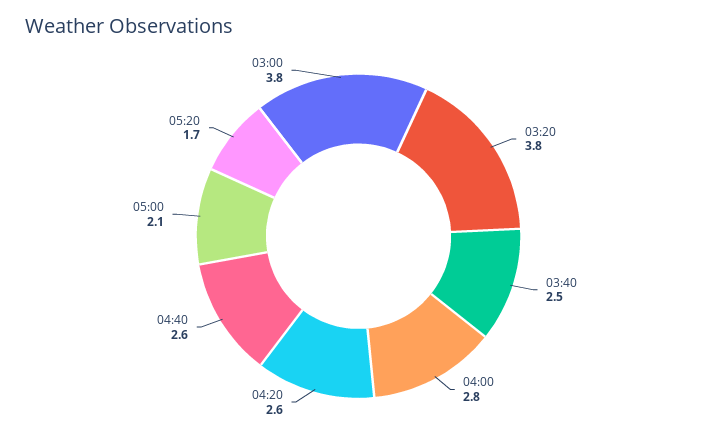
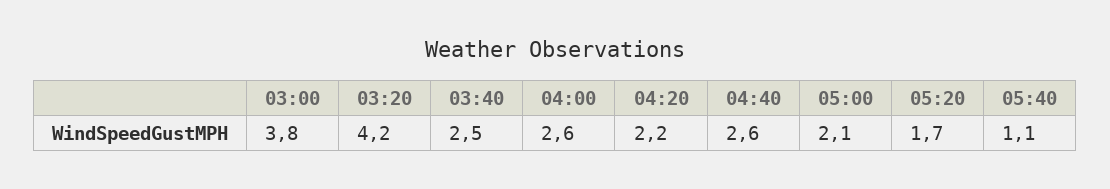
03:20: 3.8 -> 4.2
04:00: 2.8 -> 2.6
04:20: 2.6 -> 2.2
05:40: none -> 1.1

